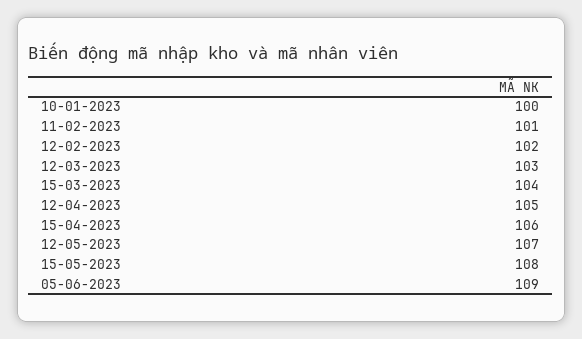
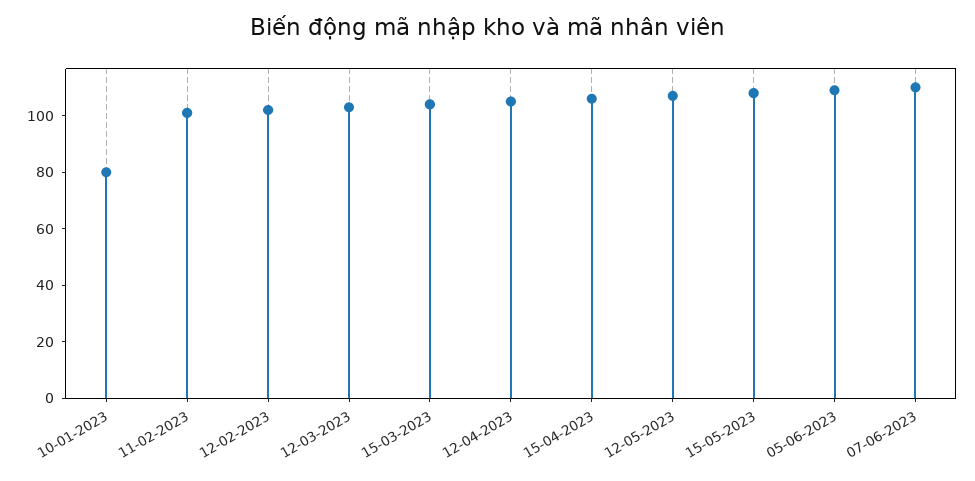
10-01-2023: 100 -> 80
07-06-2023: none -> 110

